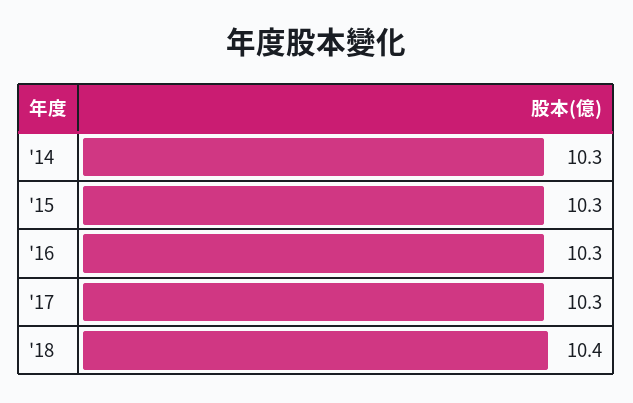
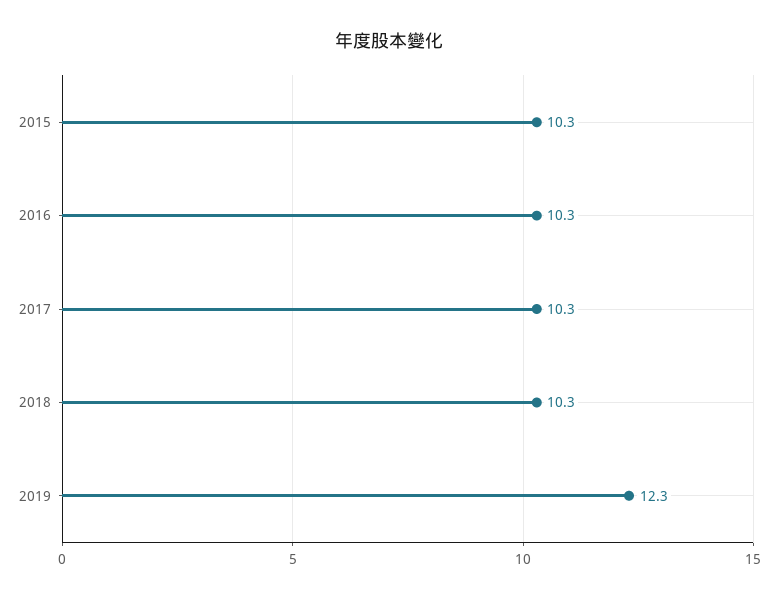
'14: 10.3 -> none
'18: 10.4 -> 10.3
2019: none -> 12.3

